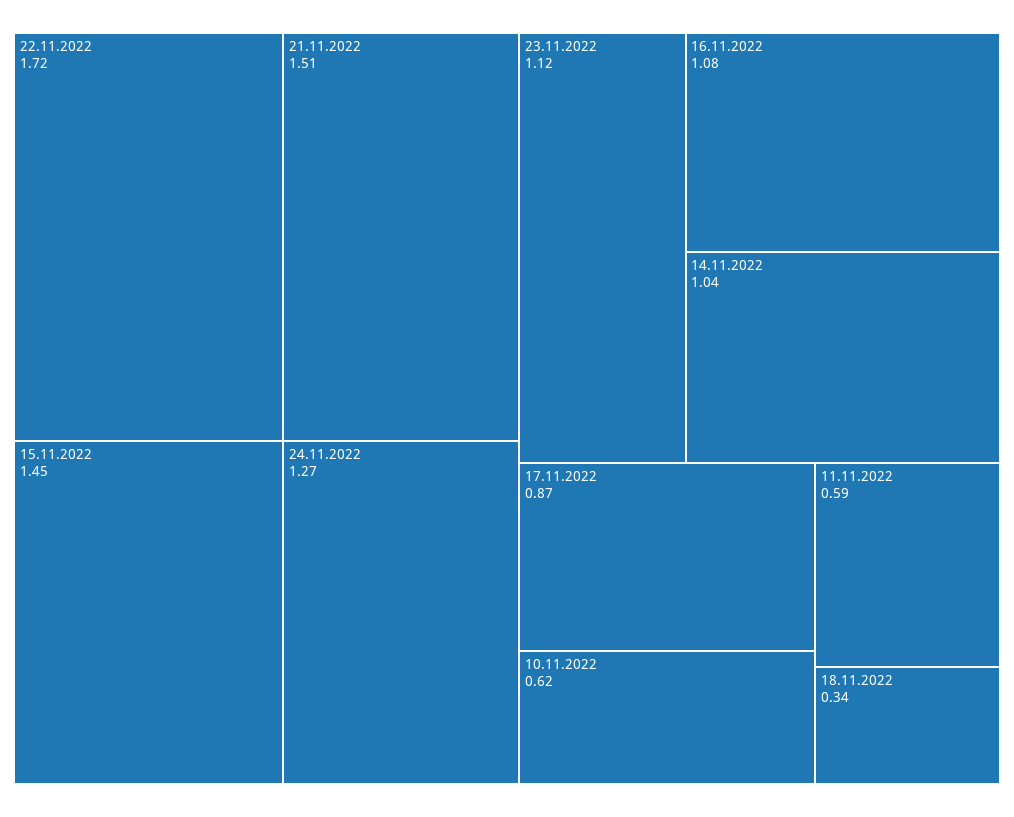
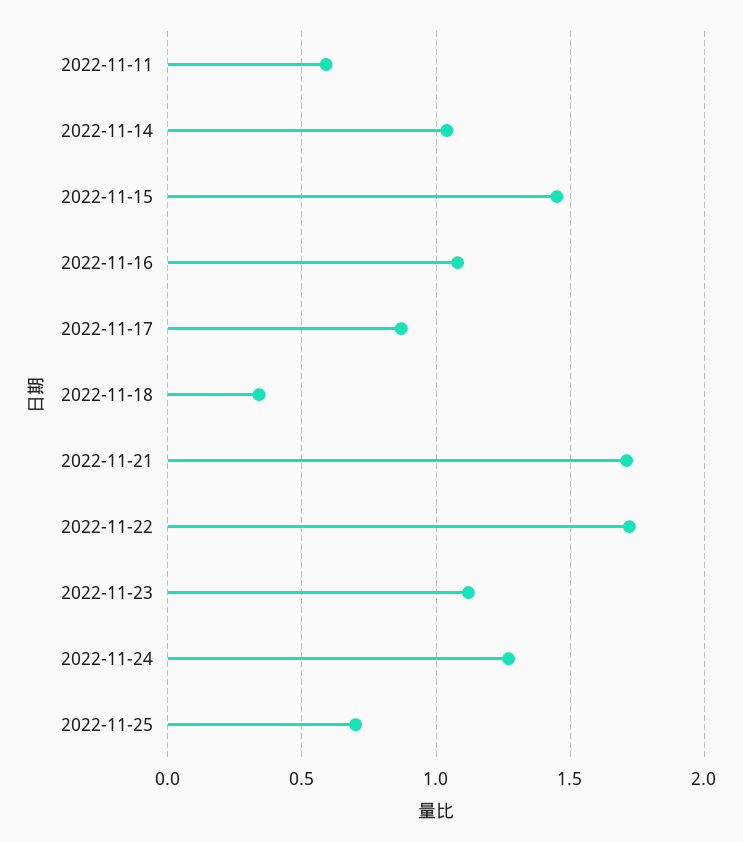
21.11.2022: 1.51 -> 1.7
10.11.2022: 0.62 -> none
2022-11-25: none -> 0.7

